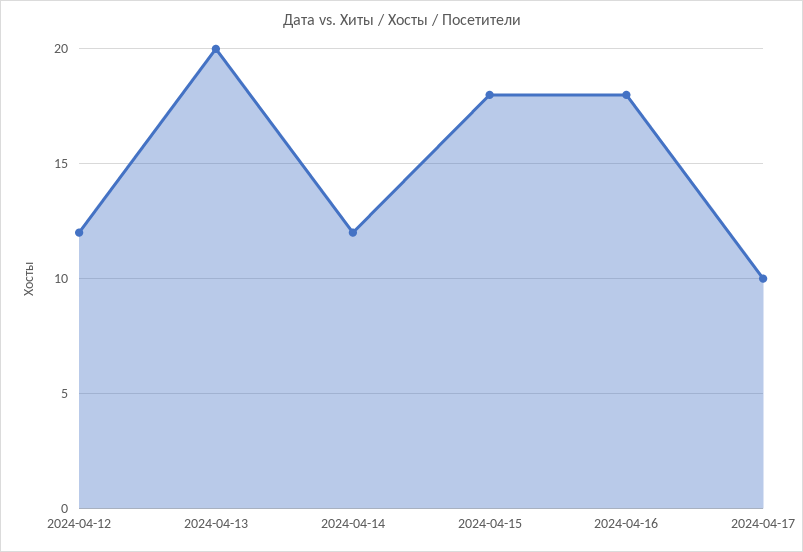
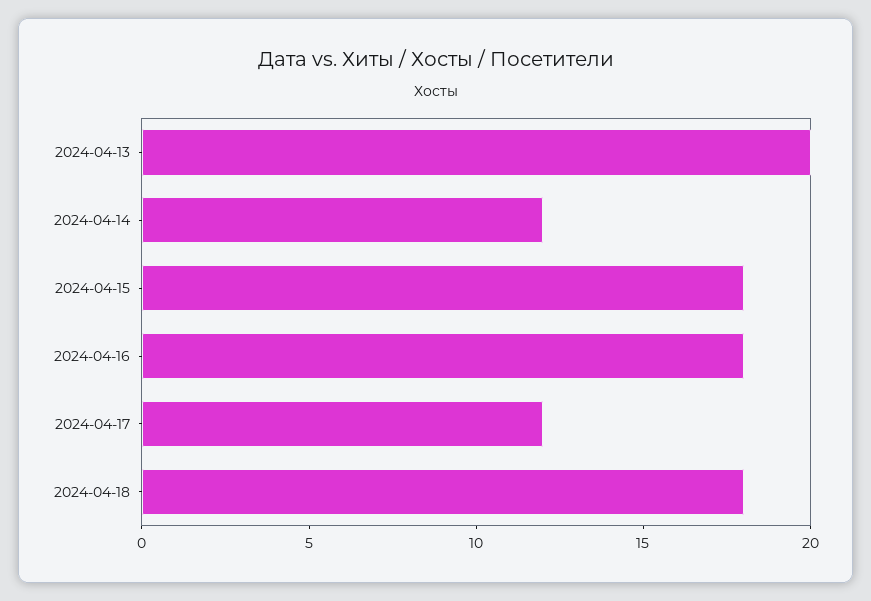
2024-04-12: 12 -> none
2024-04-17: 10 -> 12
2024-04-18: none -> 18

